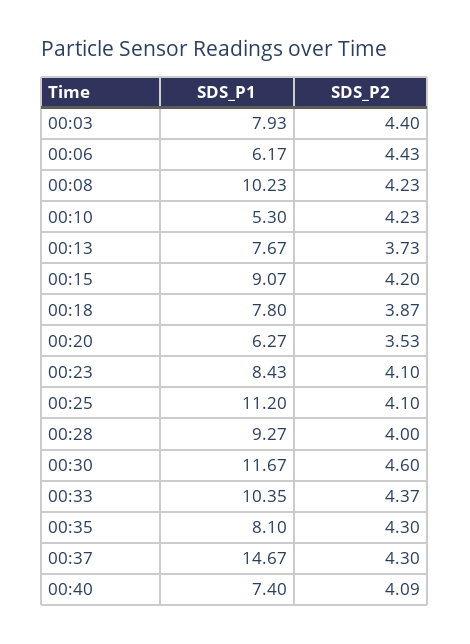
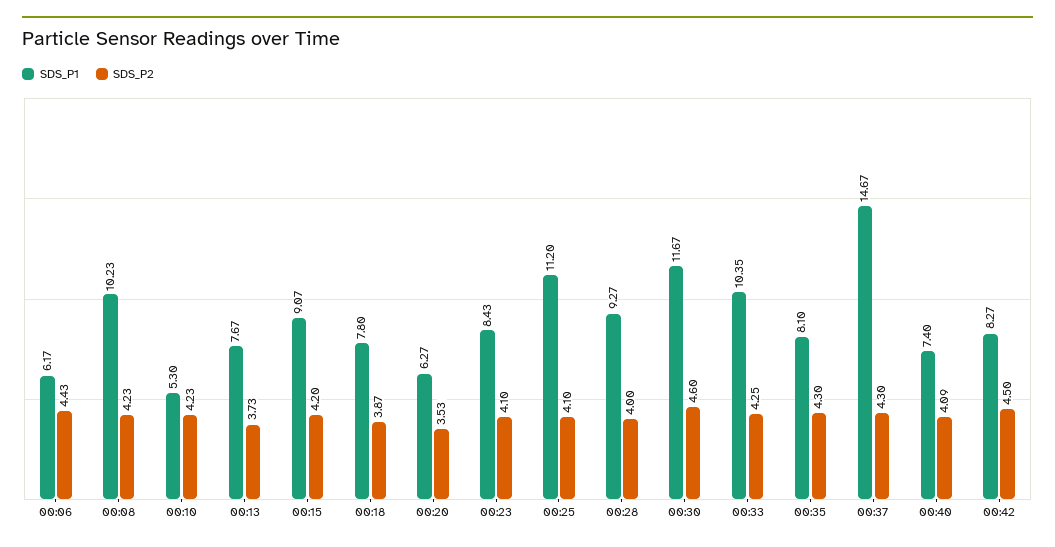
SDS_P1, 00:03: 7.93 -> none
SDS_P2, 00:03: 4.4 -> none
SDS_P2, 00:33: 4.37 -> 4.25
SDS_P1, 00:42: none -> 8.27
SDS_P2, 00:42: none -> 4.5

